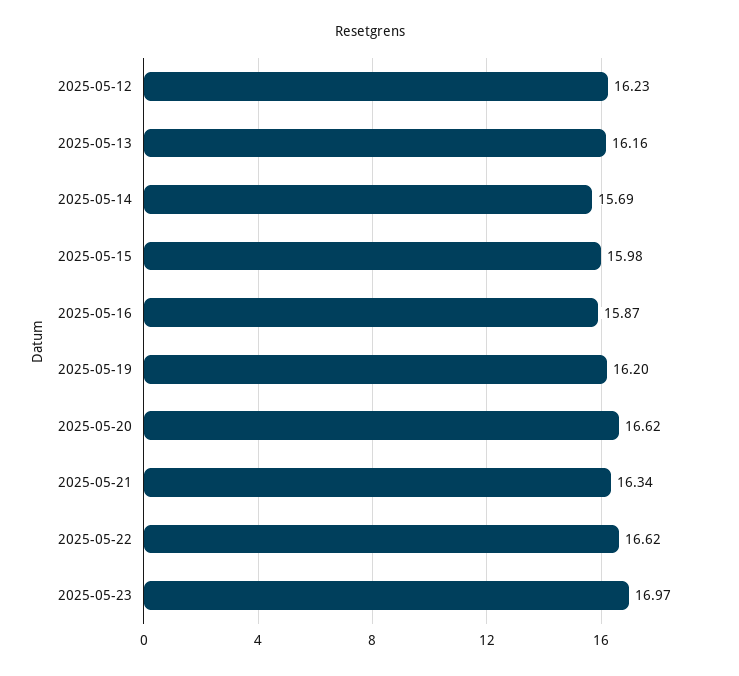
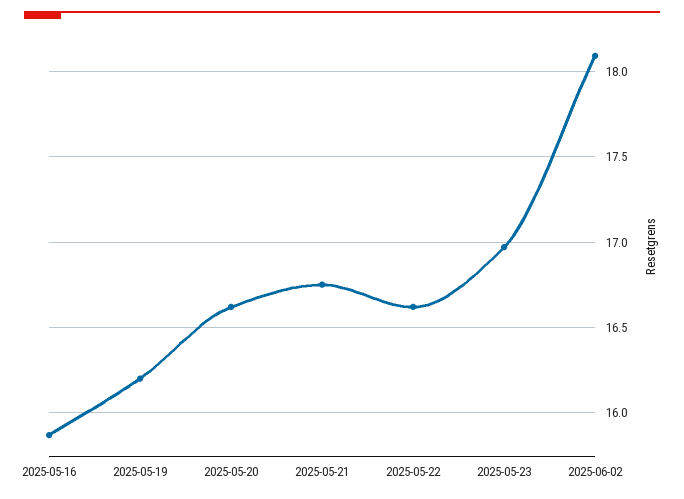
2025-05-12: 16.23 -> none
2025-05-13: 16.16 -> none
2025-05-14: 15.69 -> none
2025-05-15: 15.98 -> none
2025-05-21: 16.34 -> 16.75
2025-06-02: none -> 18.1

